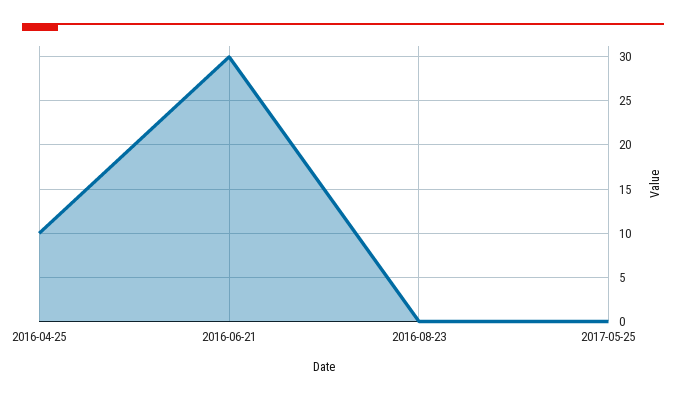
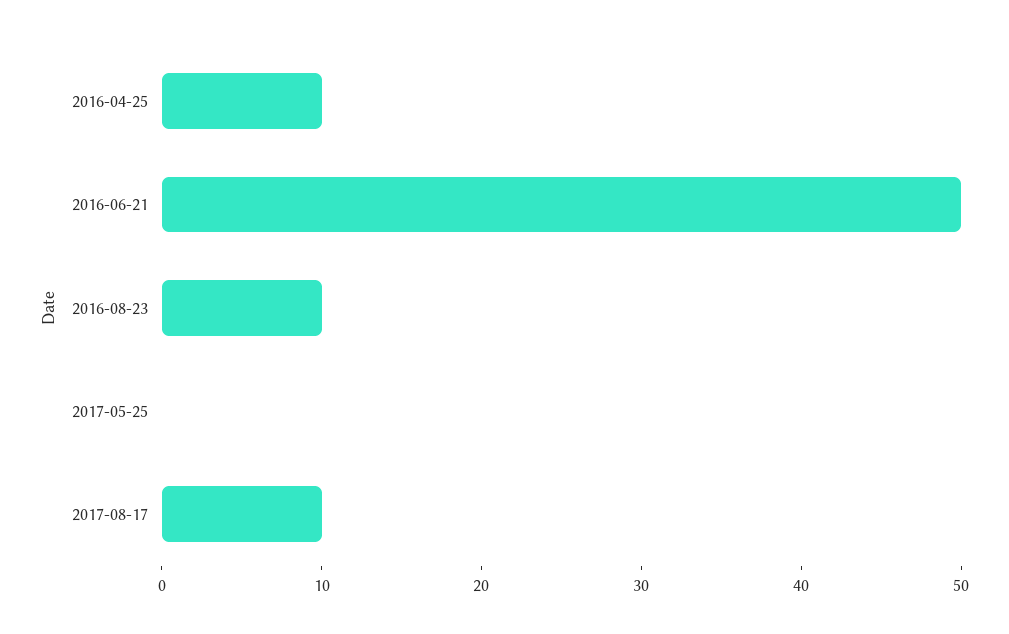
2016-06-21: 30 -> 50
2016-08-23: 0 -> 10
2017-08-17: none -> 10

